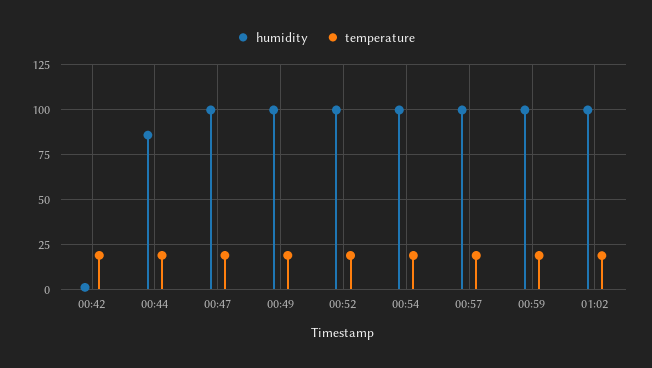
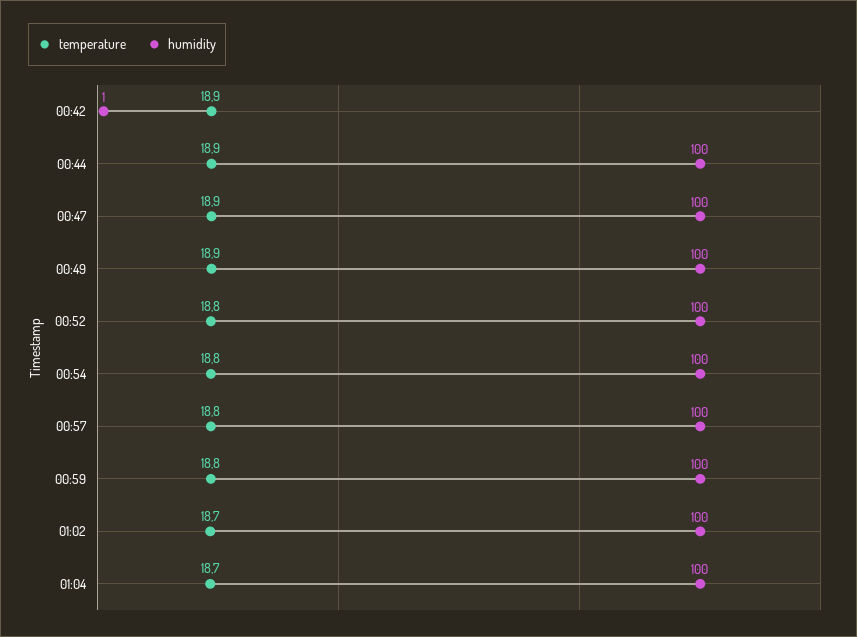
humidity, 00:44: 85 -> 100
temperature, 01:04: none -> 18.7
humidity, 01:04: none -> 100

